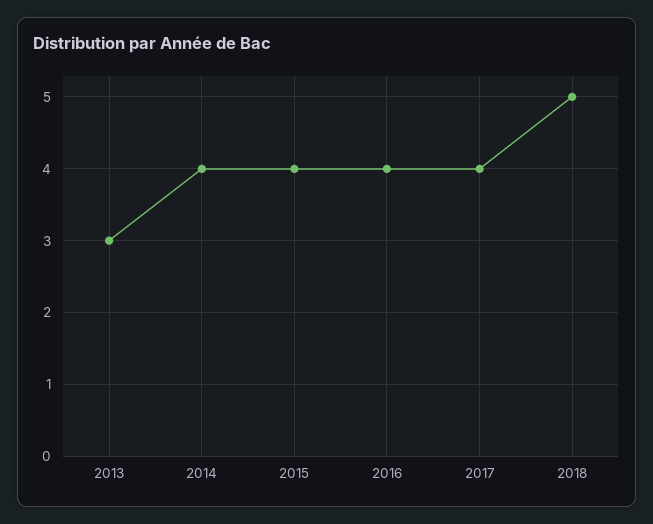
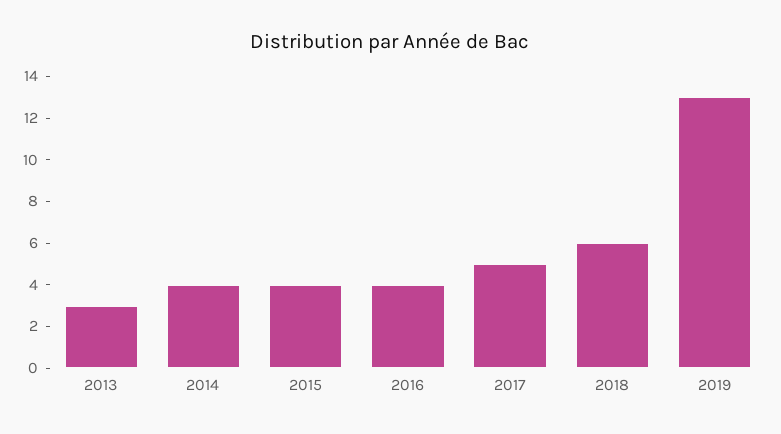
2017: 4 -> 5
2018: 5 -> 6
2019: none -> 13

